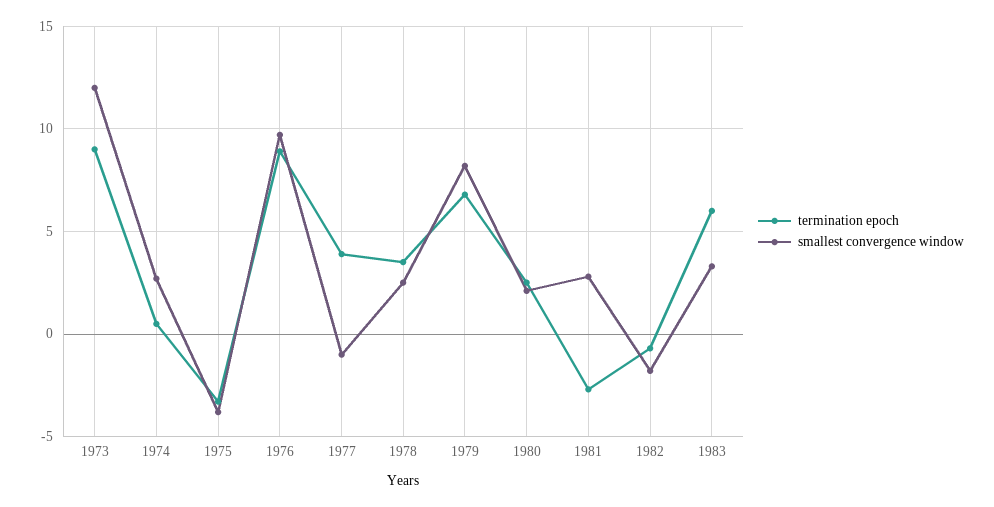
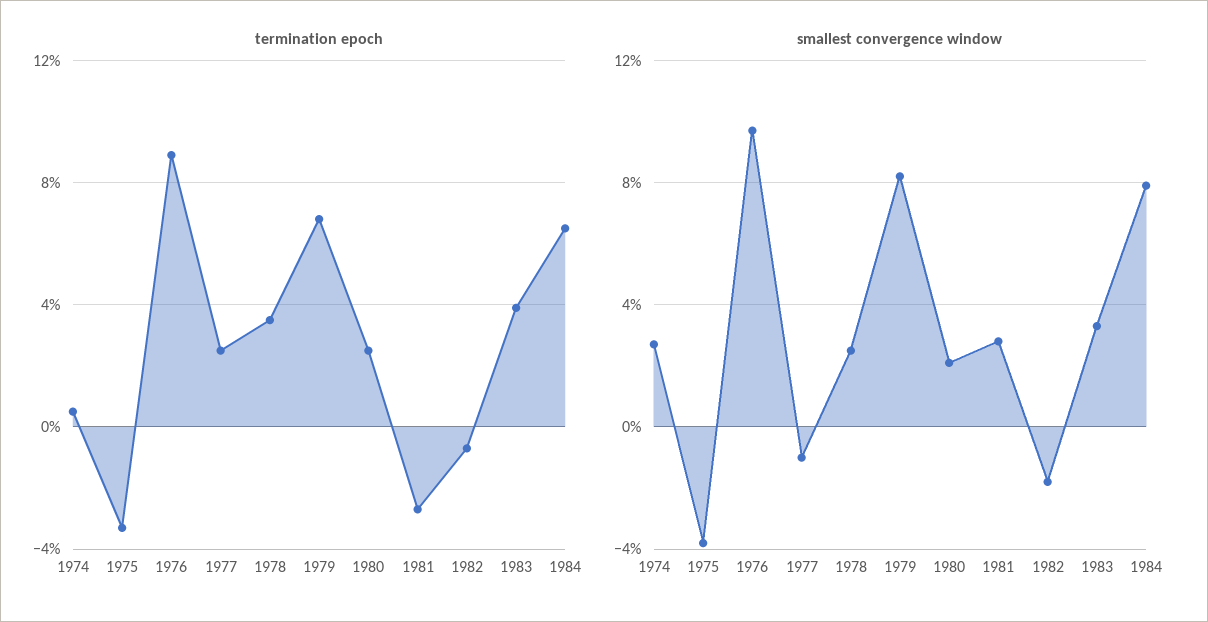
termination epoch, 1973: 9 -> none
smallest convergence window, 1973: 12 -> none
termination epoch, 1977: 4 -> 2.5
termination epoch, 1983: 6 -> 4
termination epoch, 1984: none -> 6.5
smallest convergence window, 1984: none -> 8

